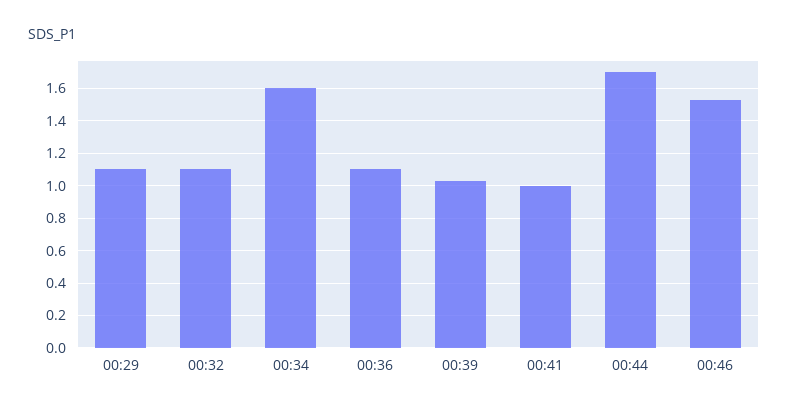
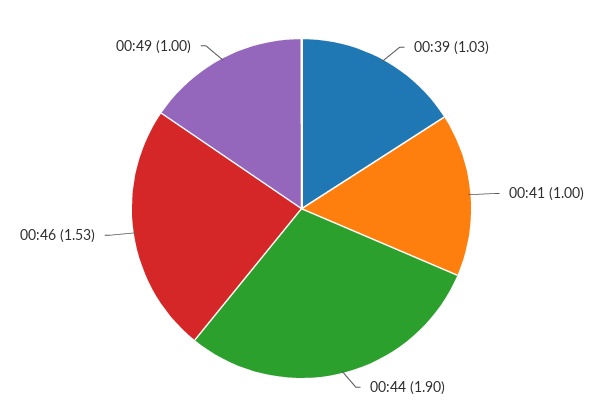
00:29: 1.1 -> none
00:32: 1.1 -> none
00:34: 1.6 -> none
00:36: 1.1 -> none
00:44: 1.7 -> 1.9
00:49: none -> 1

